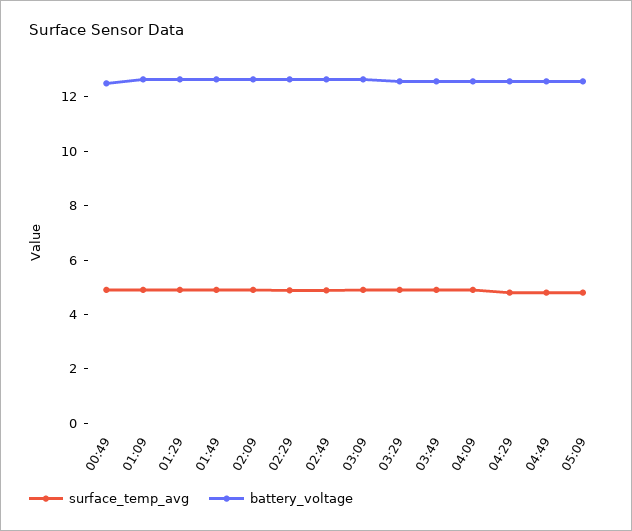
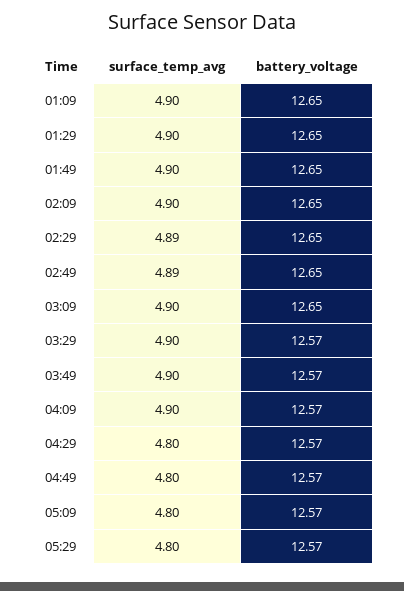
surface_temp_avg, 00:49: 5 -> none
battery_voltage, 00:49: 12.5 -> none
surface_temp_avg, 05:29: none -> 4.8
battery_voltage, 05:29: none -> 12.57

